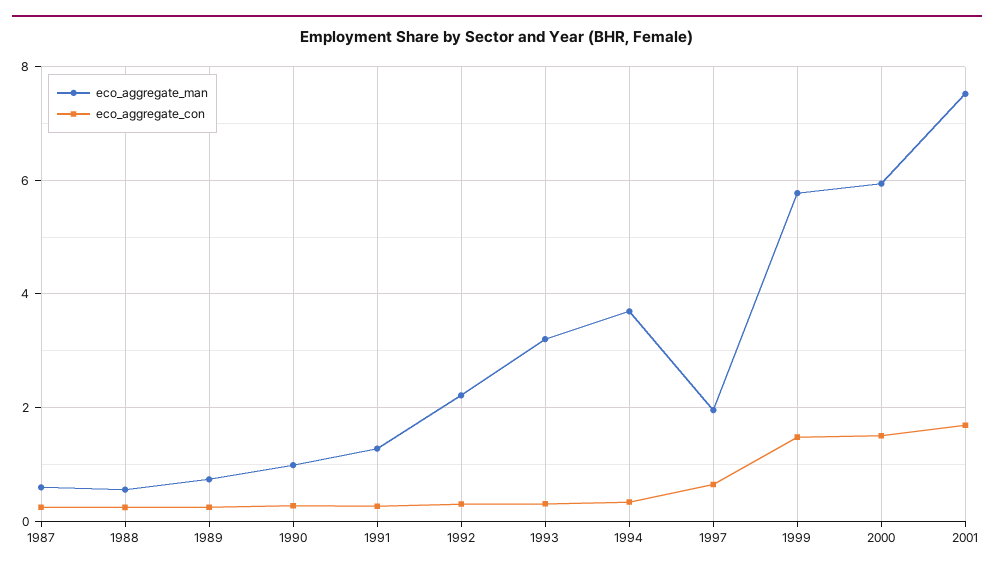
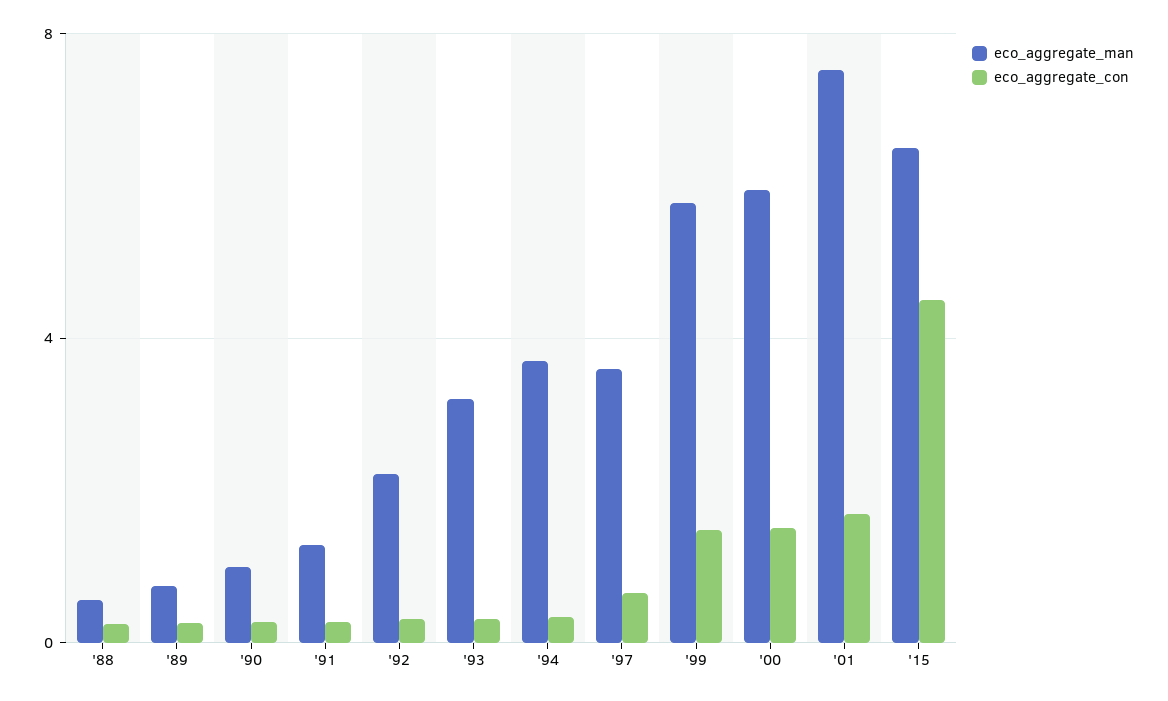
eco_aggregate_man, 1987: 0.6 -> none
eco_aggregate_con, 1987: 0.2 -> none
eco_aggregate_man, 1997: 2 -> 3.5
eco_aggregate_man, '15: none -> 6.5
eco_aggregate_con, '15: none -> 4.5

